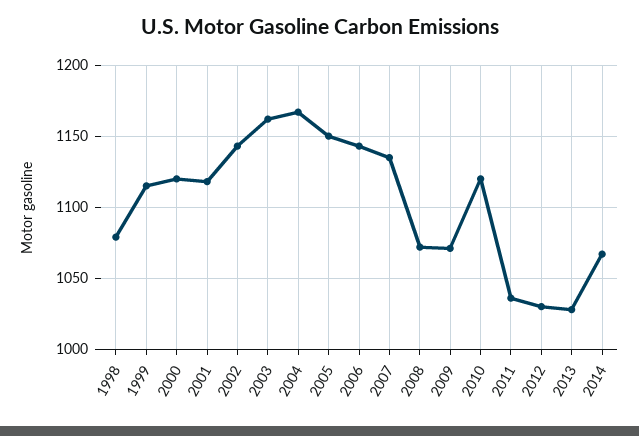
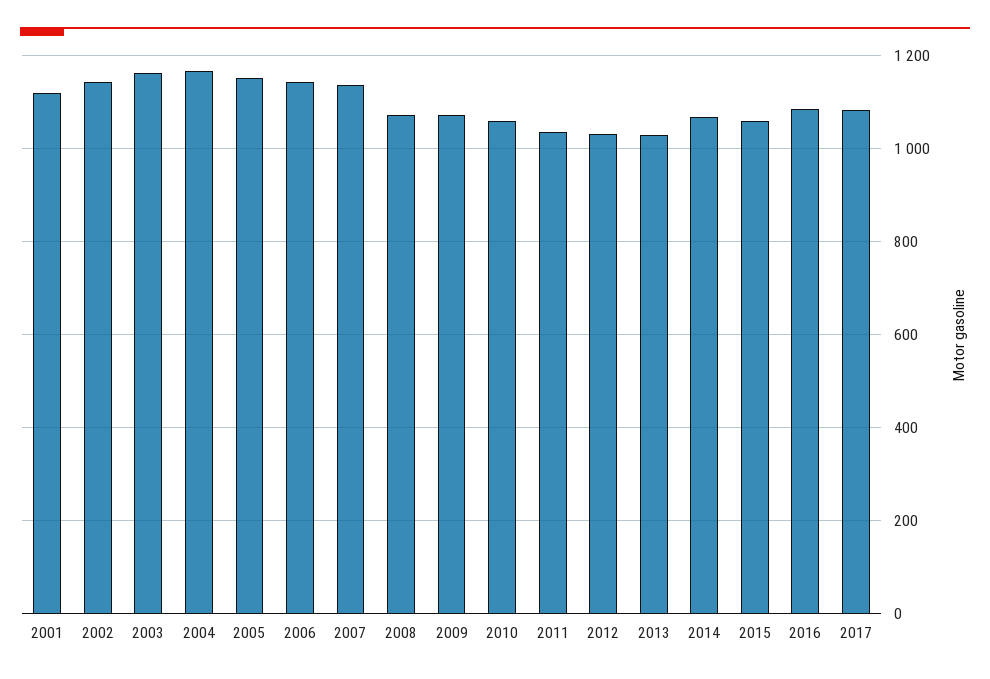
1998: 1080 -> none
1999: 1115 -> none
2000: 1120 -> none
2010: 1120 -> 1060
2015: none -> 1060
2016: none -> 1080
2017: none -> 1080

